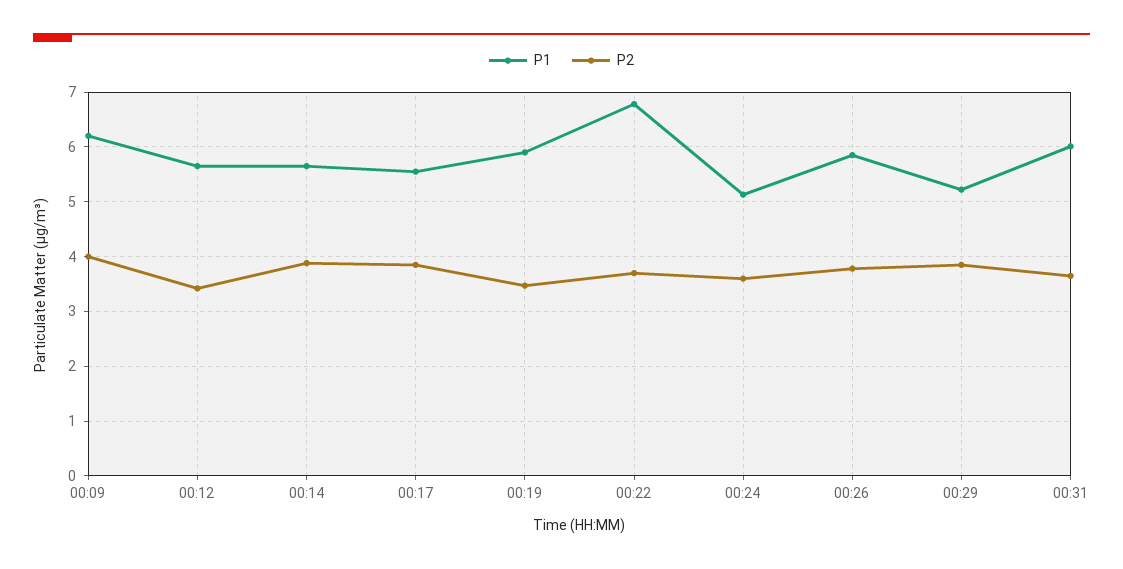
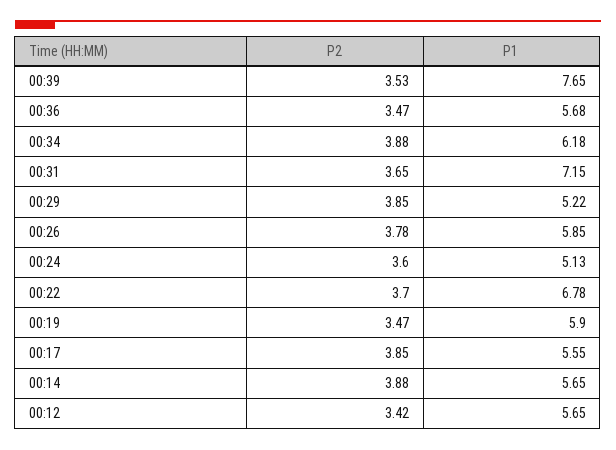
P1, 00:09: 6.2 -> none
P2, 00:09: 4 -> none
P1, 00:31: 6 -> 7.15
P2, 00:39: none -> 3.53
P1, 00:39: none -> 7.65
P2, 00:36: none -> 3.47
P1, 00:36: none -> 5.68
P2, 00:34: none -> 3.88
P1, 00:34: none -> 6.18

